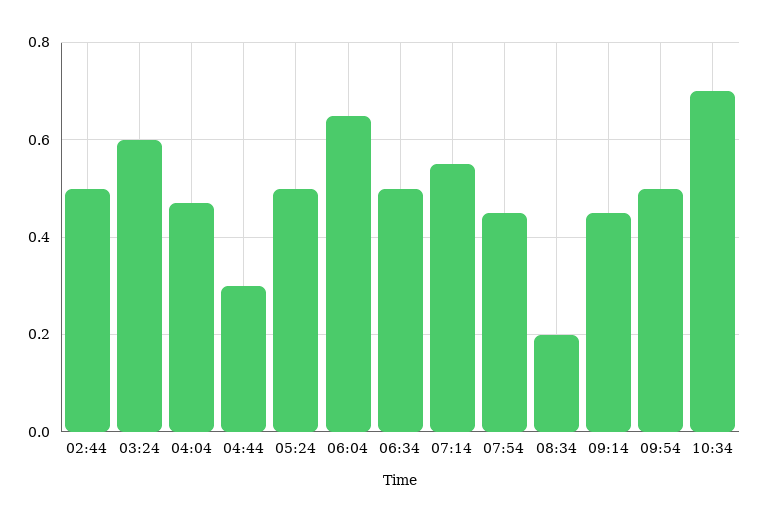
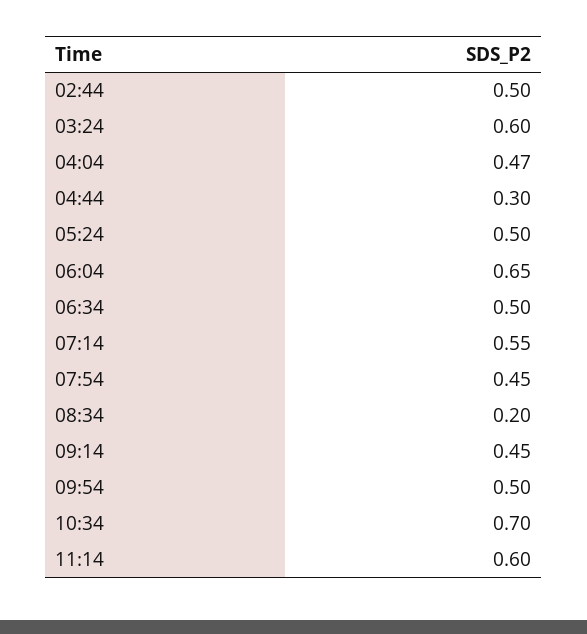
11:14: none -> 0.6

